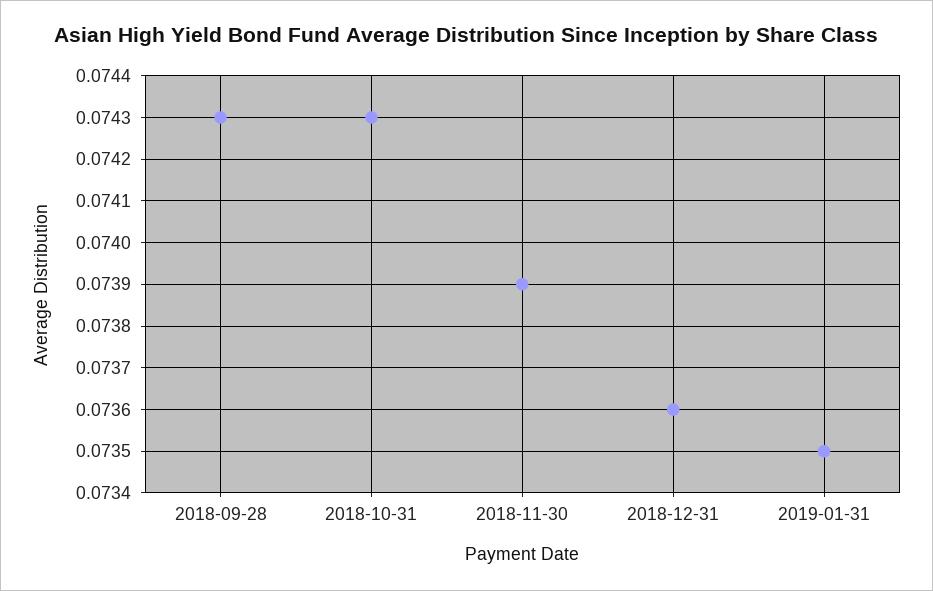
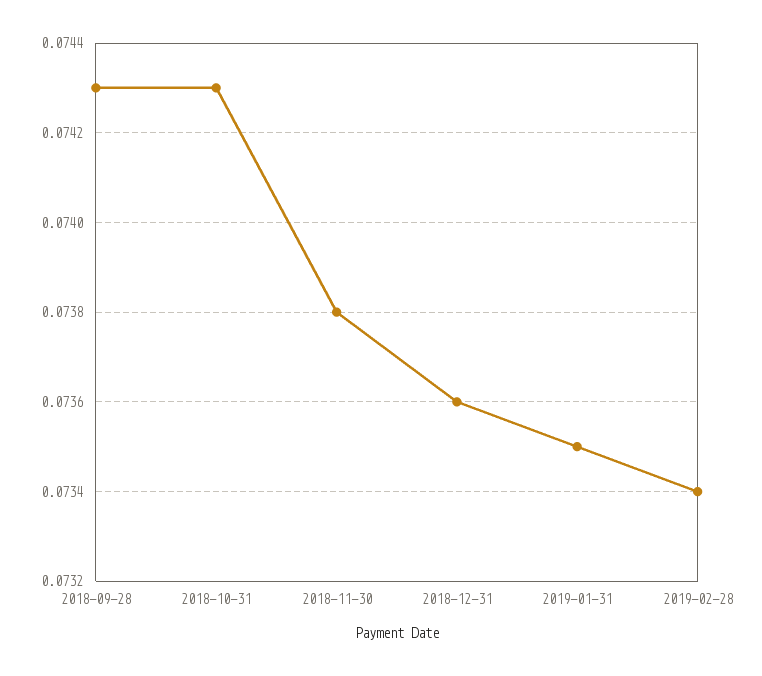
2018-11-30: 0.0739 -> 0.0738
2019-02-28: none -> 0.0734

